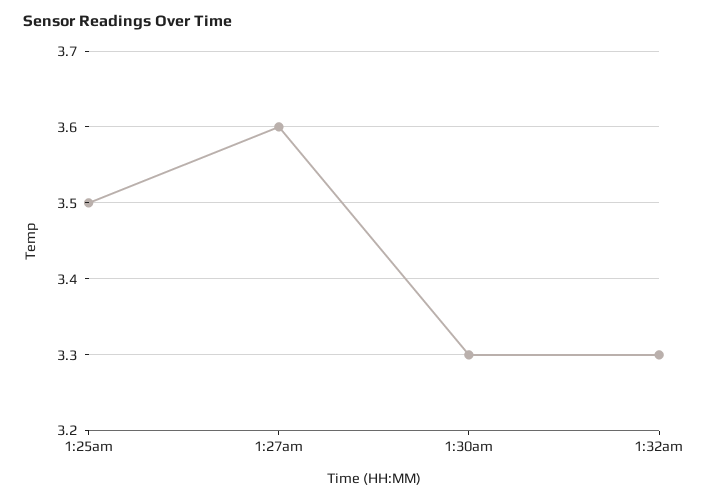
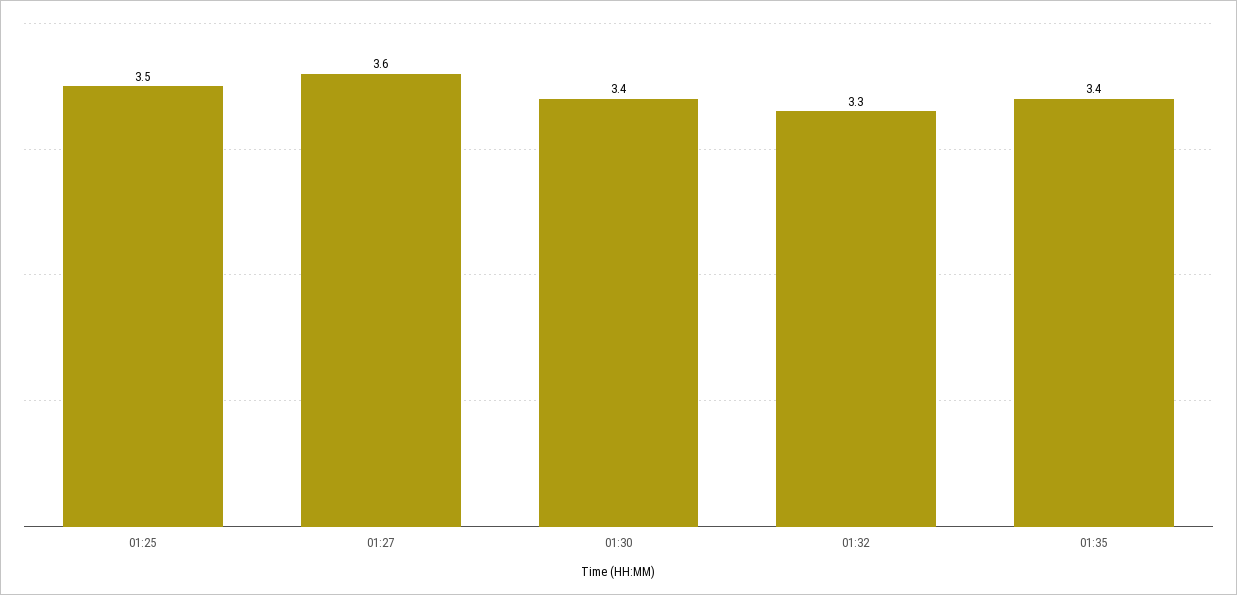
1:30am: 3.3 -> 3.4
01:35: none -> 3.4

